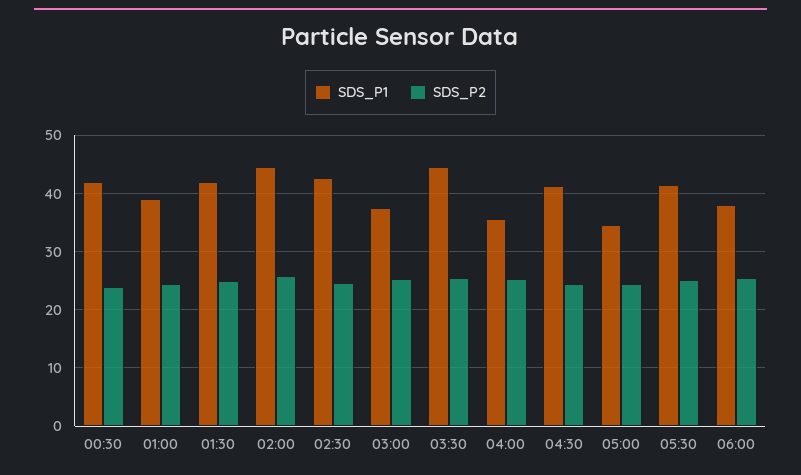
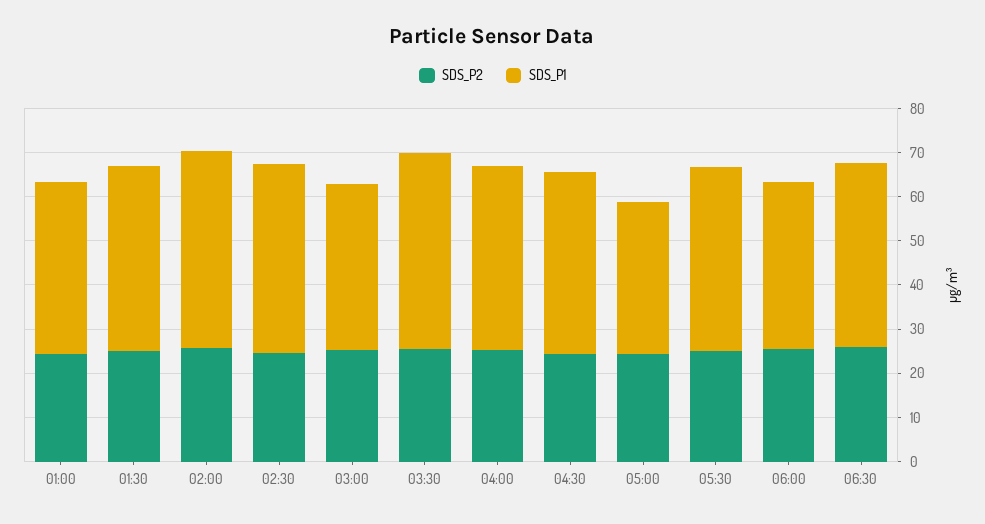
SDS_P1, 00:30: 42 -> none
SDS_P2, 00:30: 24 -> none
SDS_P1, 04:00: 36 -> 42
SDS_P2, 06:30: none -> 26
SDS_P1, 06:30: none -> 42

